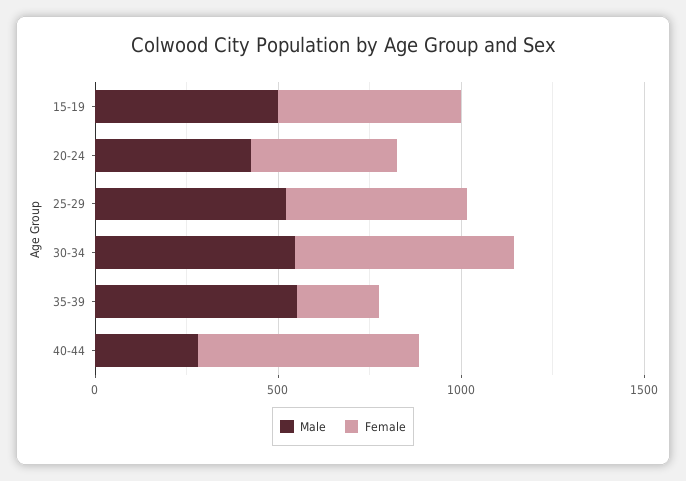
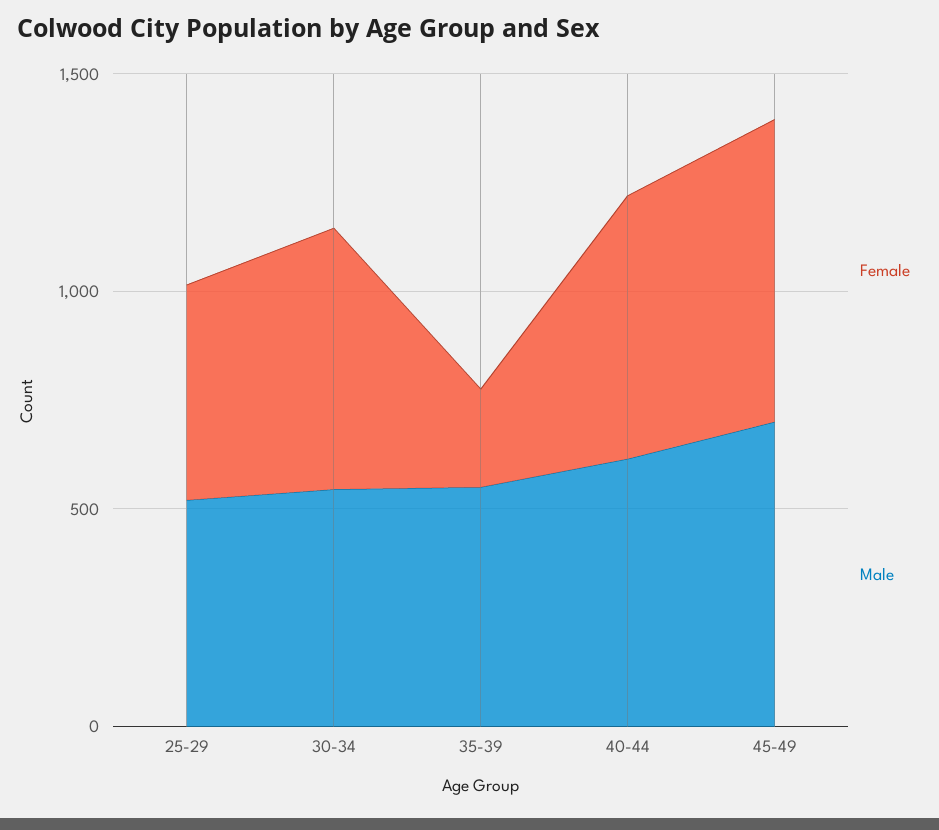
Male, 15-19: 500 -> none
Female, 15-19: 500 -> none
Male, 20-24: 400 -> none
Female, 20-24: 400 -> none
Male, 40-44: 300 -> 600
Female, 45-49: none -> 700
Male, 45-49: none -> 700

